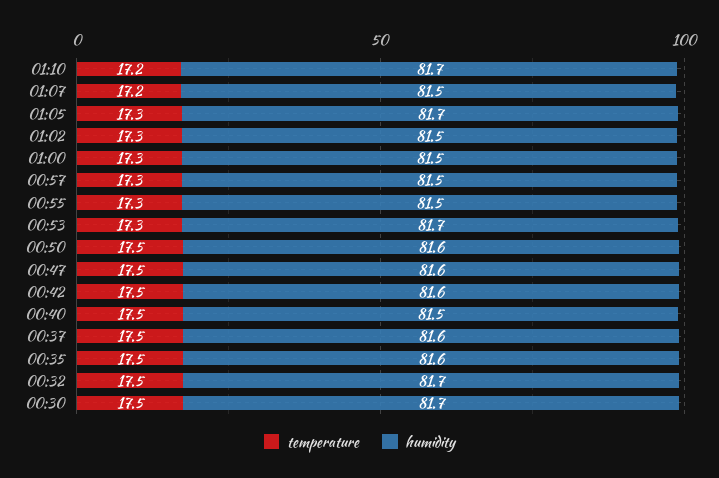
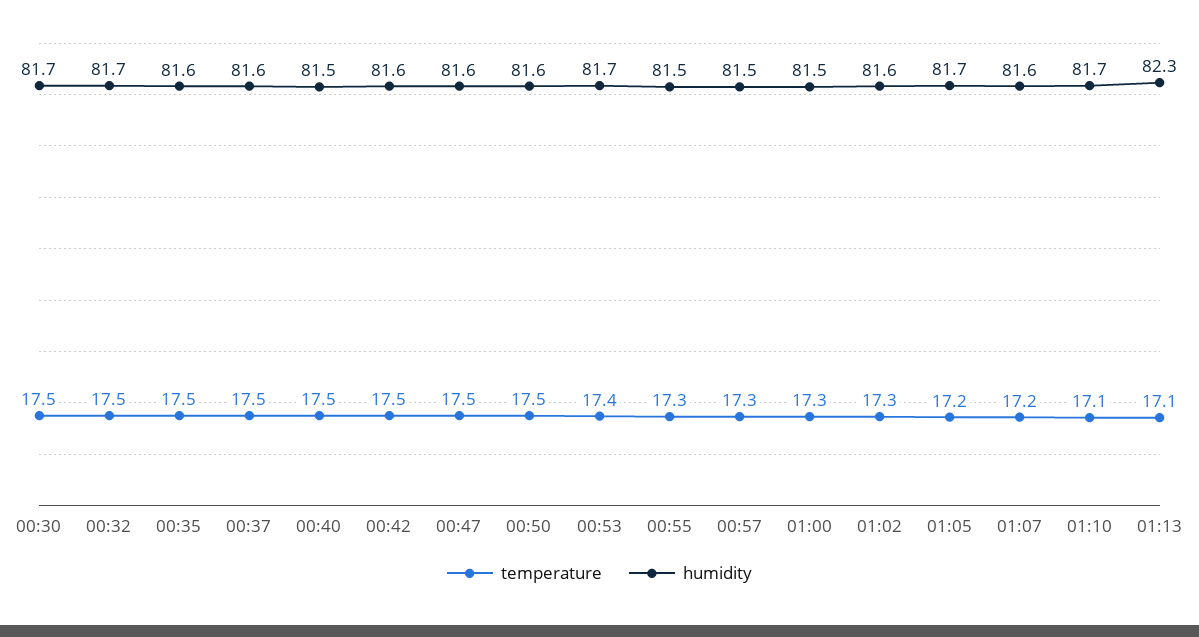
temperature, 01:10: 17.2 -> 17.1
humidity, 01:07: 81.5 -> 81.6
temperature, 01:05: 17.3 -> 17.2
humidity, 01:02: 81.5 -> 81.6
temperature, 00:53: 17.3 -> 17.4
temperature, 01:13: none -> 17.1
humidity, 01:13: none -> 82.3

